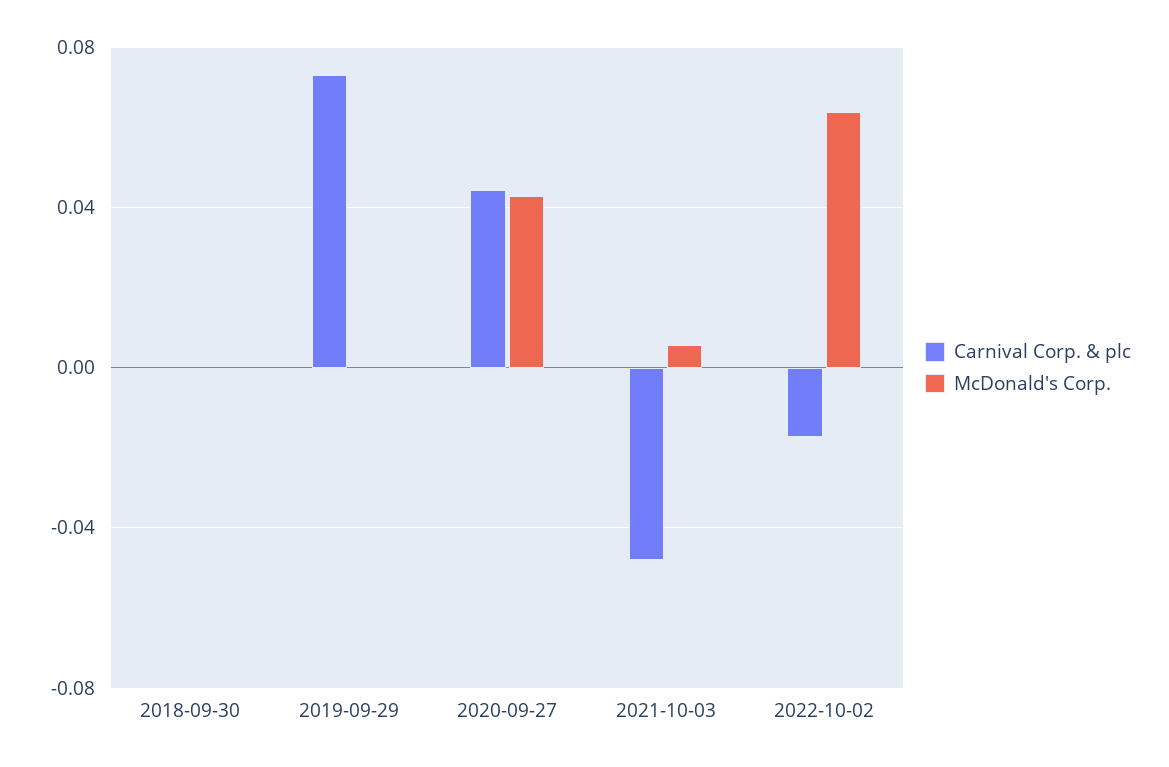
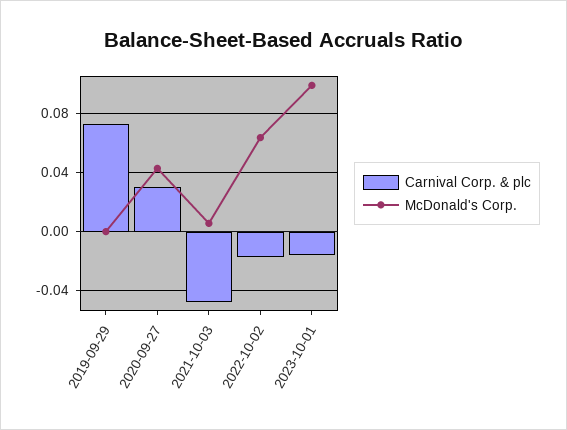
Carnival Corp. & plc, 2018-09-30: 0 -> none
McDonald's Corp., 2018-09-30: 0 -> none
Carnival Corp. & plc, 2020-09-27: 0.045 -> 0.03
Carnival Corp. & plc, 2023-10-01: none -> -0.015
McDonald's Corp., 2023-10-01: none -> 0.1

